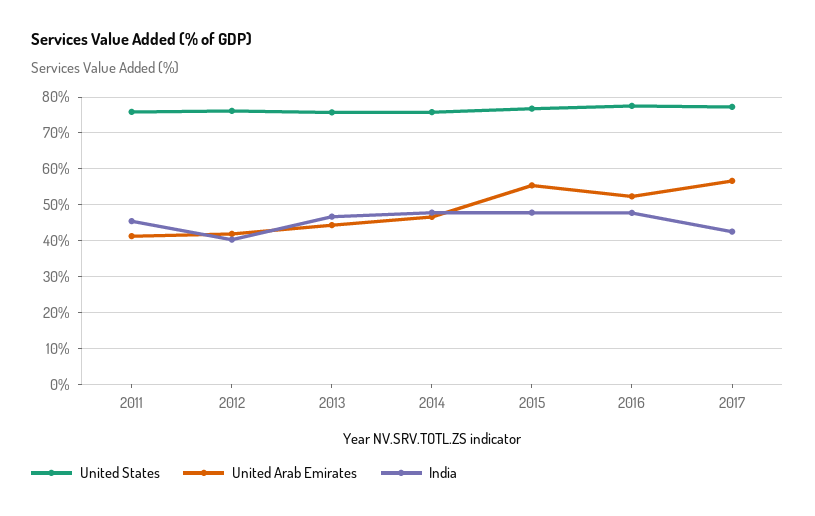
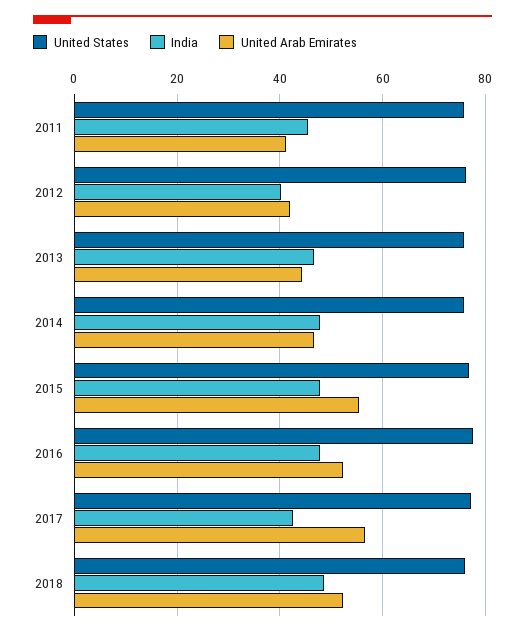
United States, 2018: none -> 76
India, 2018: none -> 48
United Arab Emirates, 2018: none -> 52

